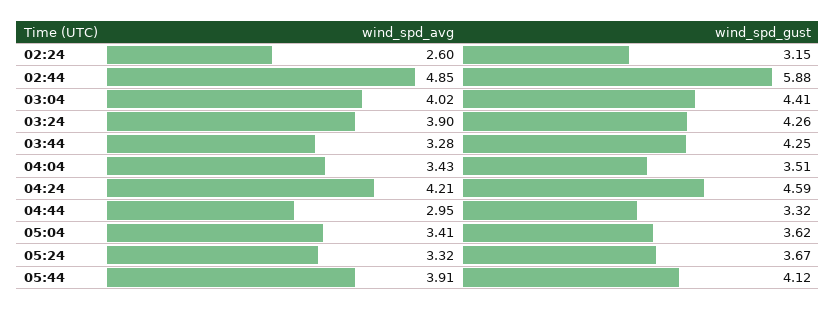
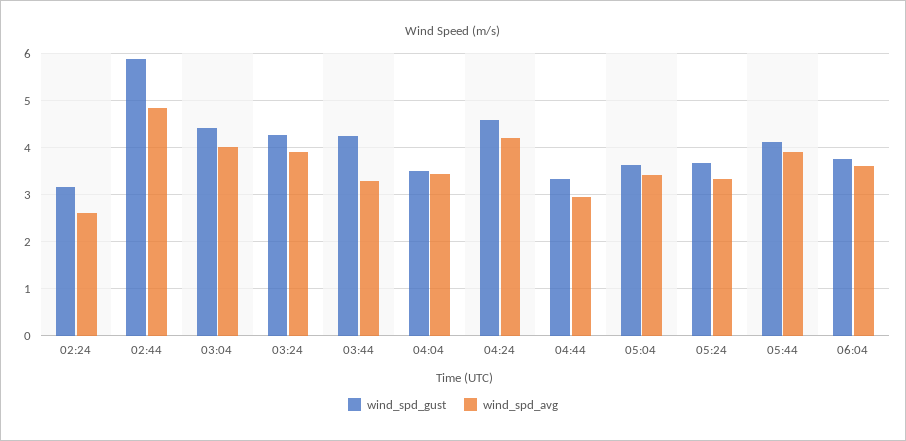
wind_spd_gust, 06:04: none -> 3.8
wind_spd_avg, 06:04: none -> 3.6

